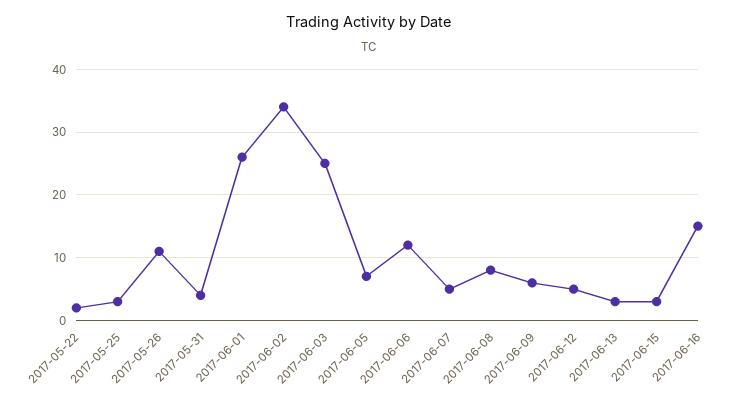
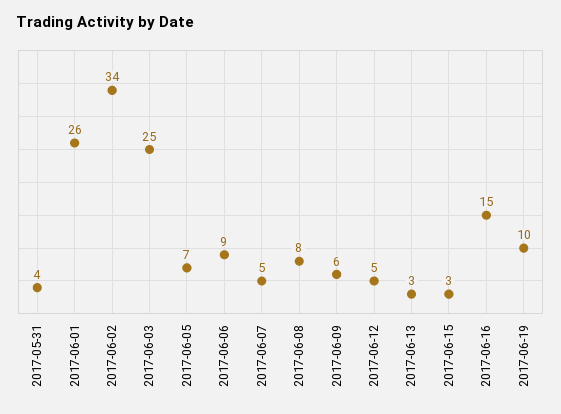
2017-05-22: 2 -> none
2017-05-25: 3 -> none
2017-05-26: 11 -> none
2017-06-06: 12 -> 9
2017-06-19: none -> 10

